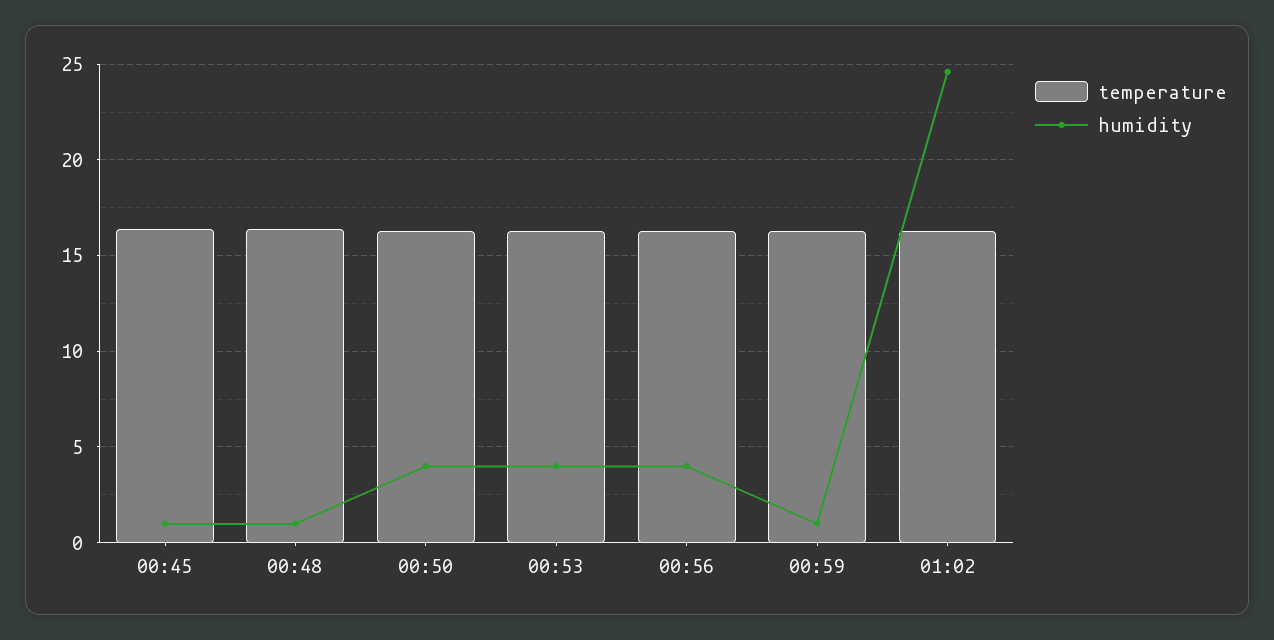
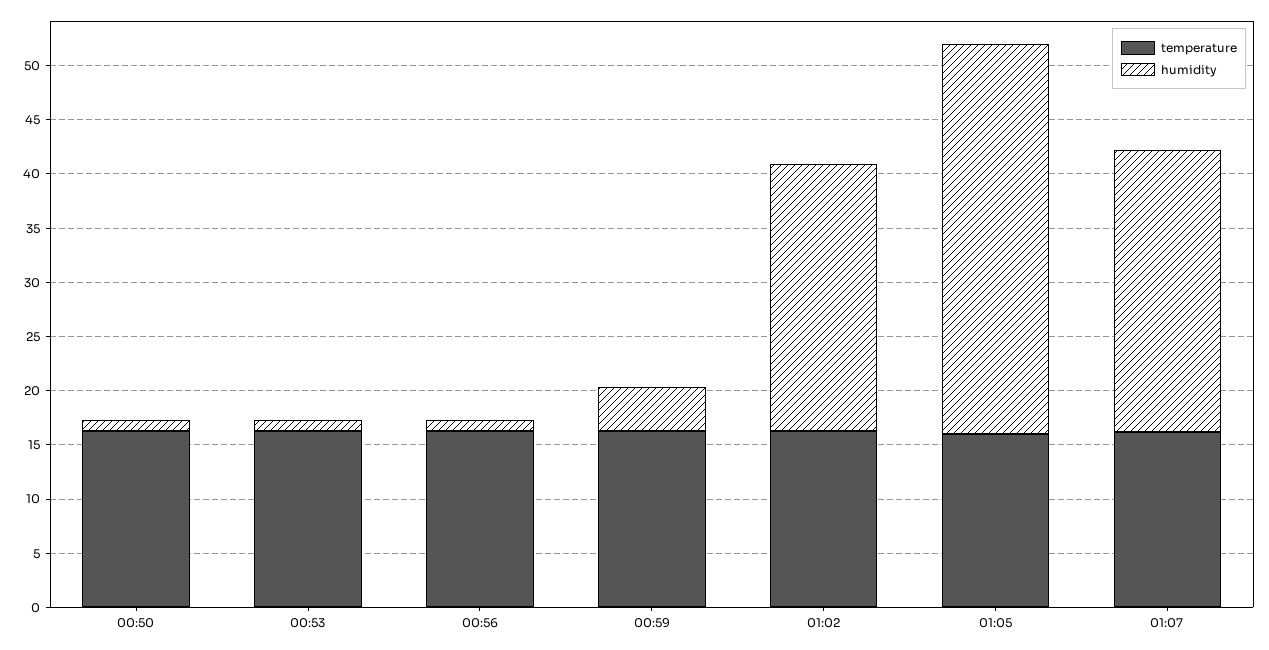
temperature, 00:45: 16.5 -> none
humidity, 00:45: 1 -> none
temperature, 00:48: 16.5 -> none
humidity, 00:48: 1 -> none
humidity, 00:50: 4 -> 1
humidity, 00:53: 4 -> 1
humidity, 00:56: 4 -> 1
humidity, 00:59: 1 -> 4
temperature, 01:05: none -> 16
humidity, 01:05: none -> 36
temperature, 01:07: none -> 16
humidity, 01:07: none -> 26

